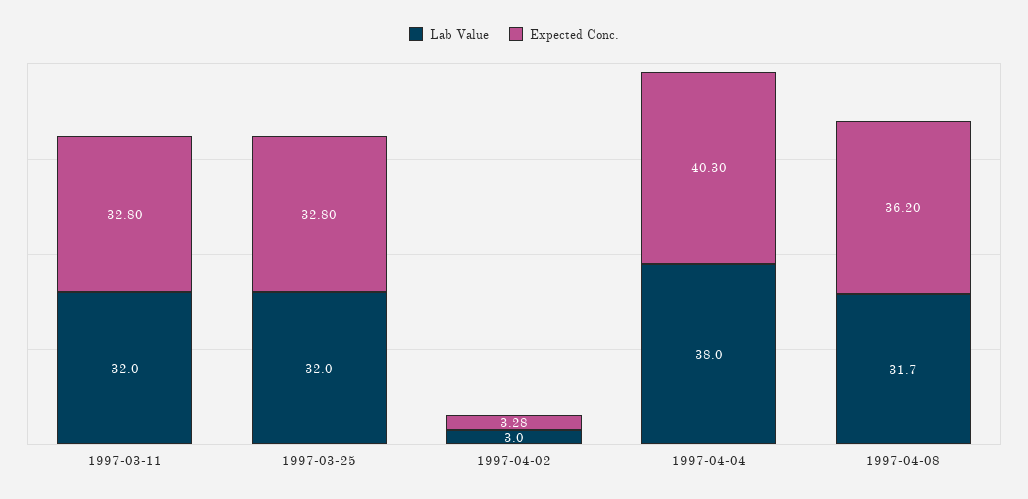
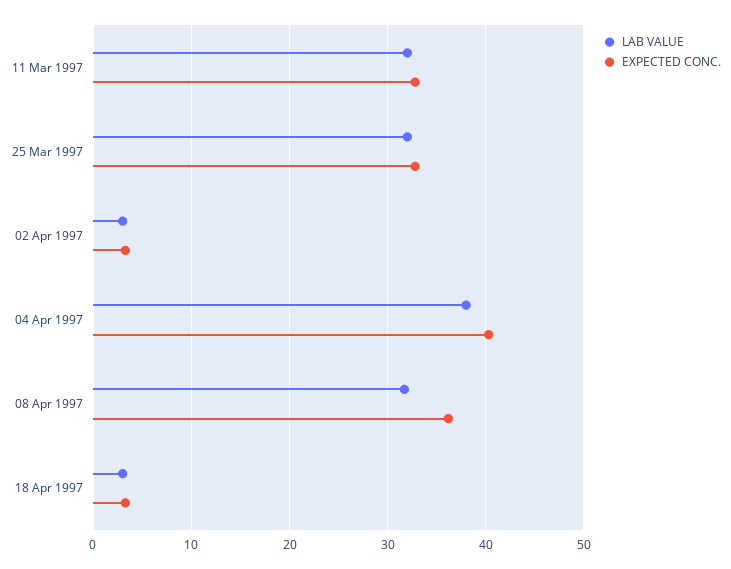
Lab Value, 18 Apr 1997: none -> 3
Expected Conc., 18 Apr 1997: none -> 3

